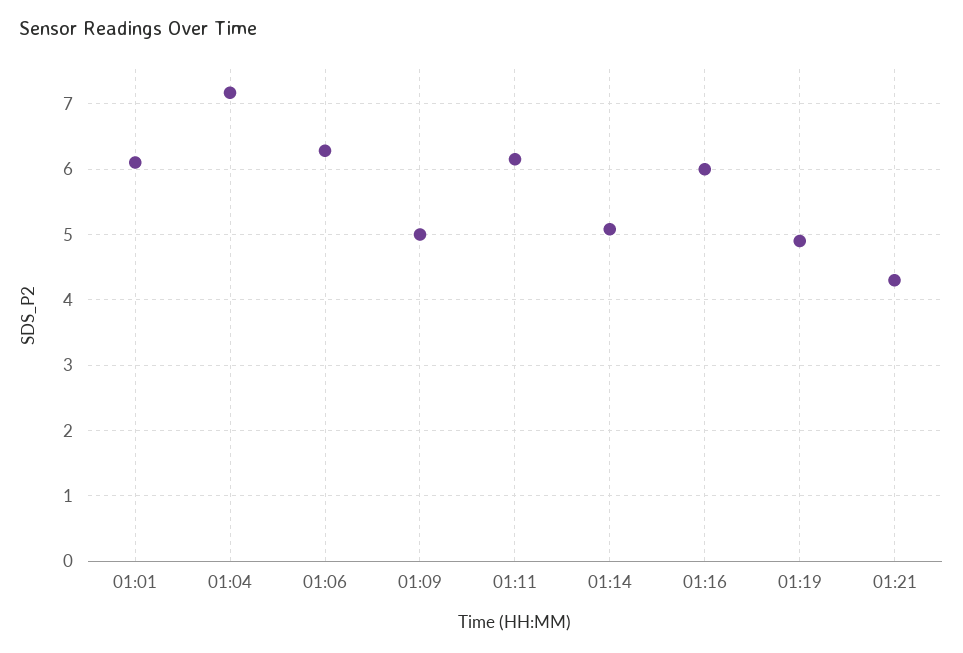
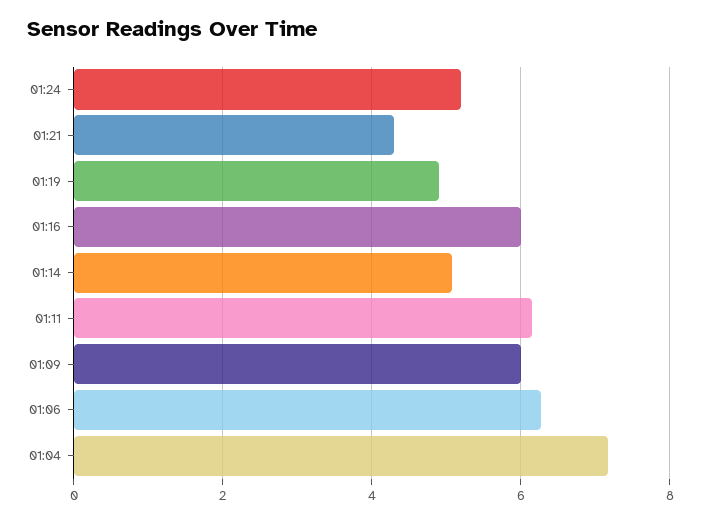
01:01: 6.1 -> none
01:09: 5 -> 6
01:24: none -> 5.2

